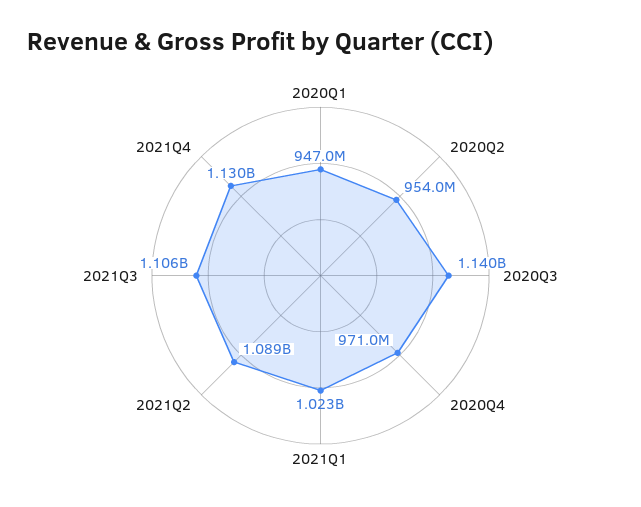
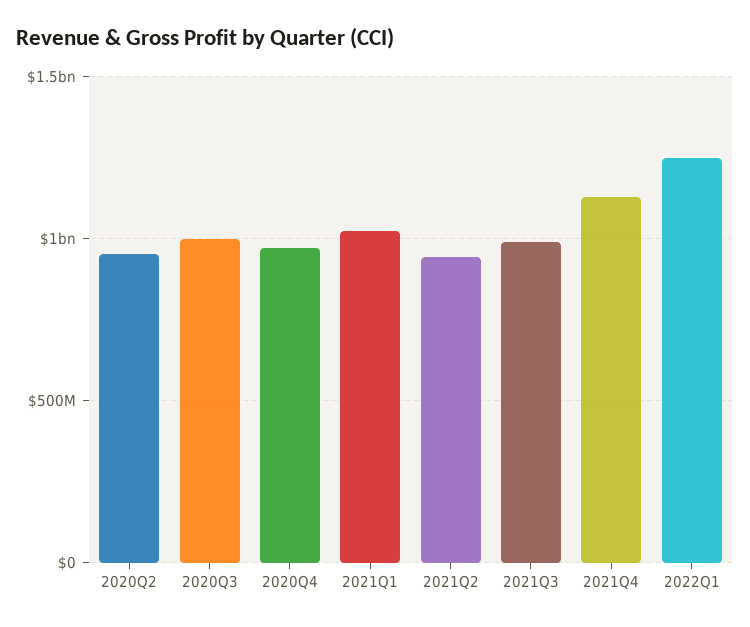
2020Q1: 947000000 -> none
2020Q3: 1140000000 -> 1000000000
2021Q2: 1089000000 -> 950000000
2021Q3: 1106000000 -> 1000000000
2022Q1: none -> 1250000000

